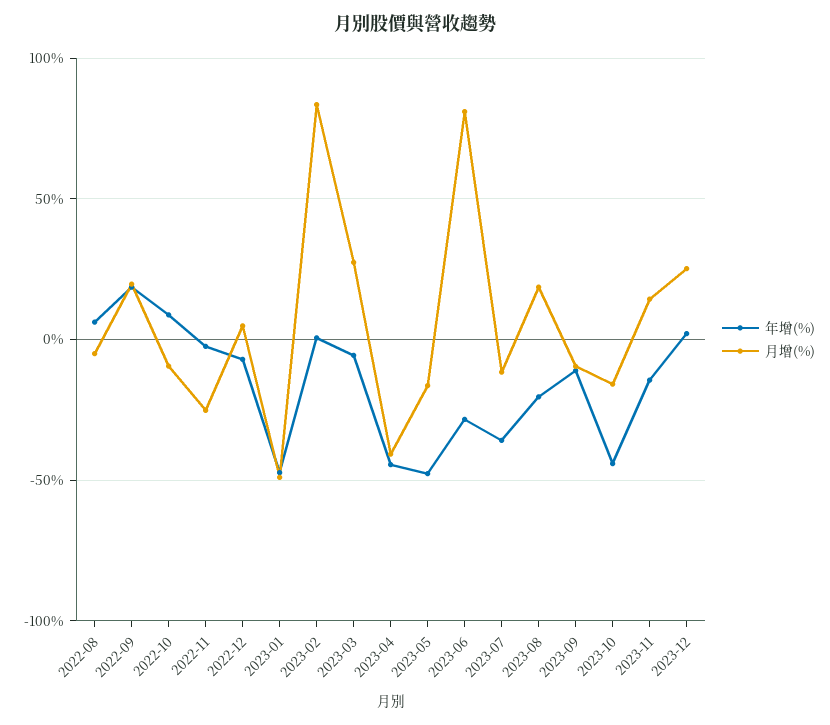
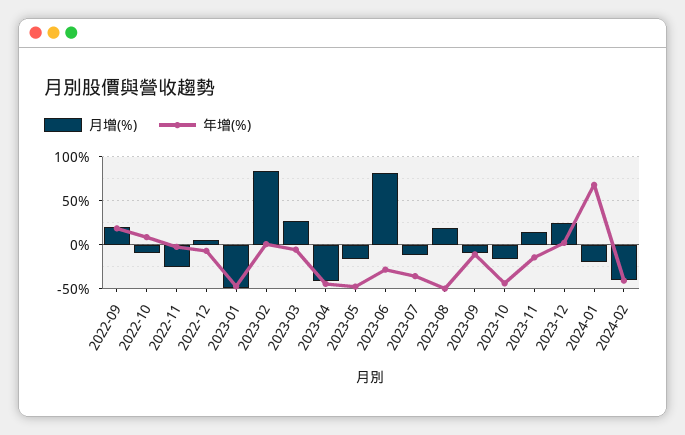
年增(%), 2022-08: 5 -> none
月增(%), 2022-08: -5 -> none
年增(%), 2023-08: -20 -> -50
月增(%), 2024-01: none -> -20
年增(%), 2024-01: none -> 70
月增(%), 2024-02: none -> -40
年增(%), 2024-02: none -> -40

